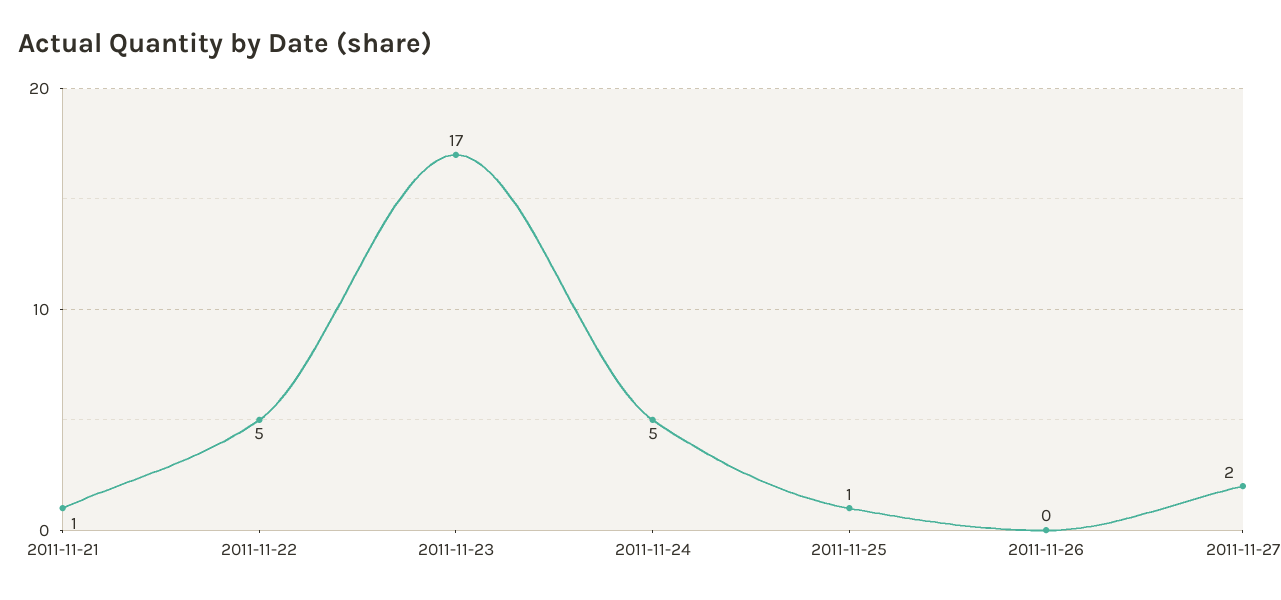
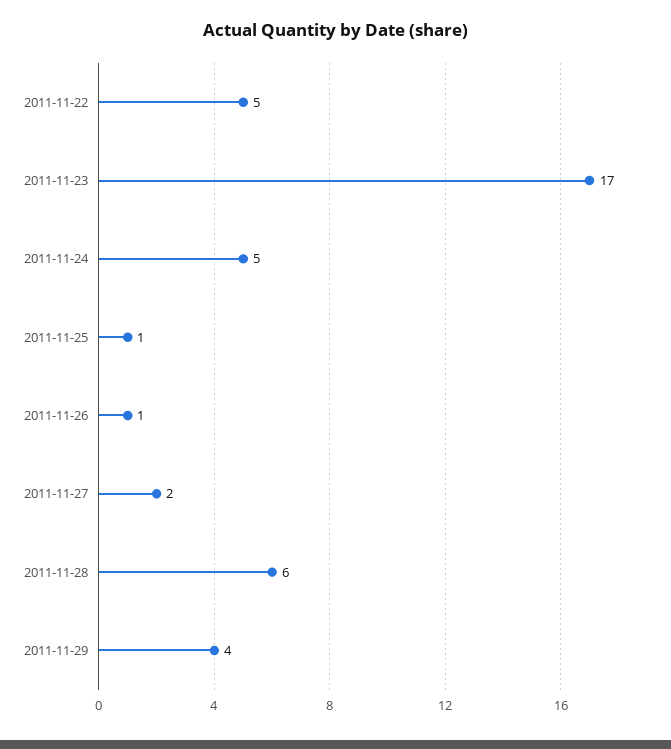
2011-11-21: 1 -> none
2011-11-26: 0 -> 1
2011-11-28: none -> 6
2011-11-29: none -> 4

